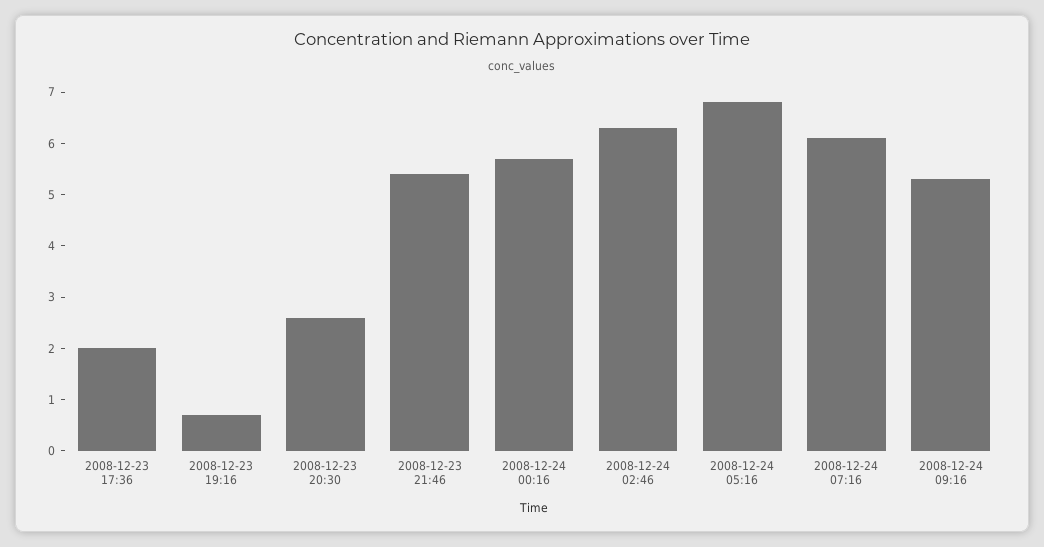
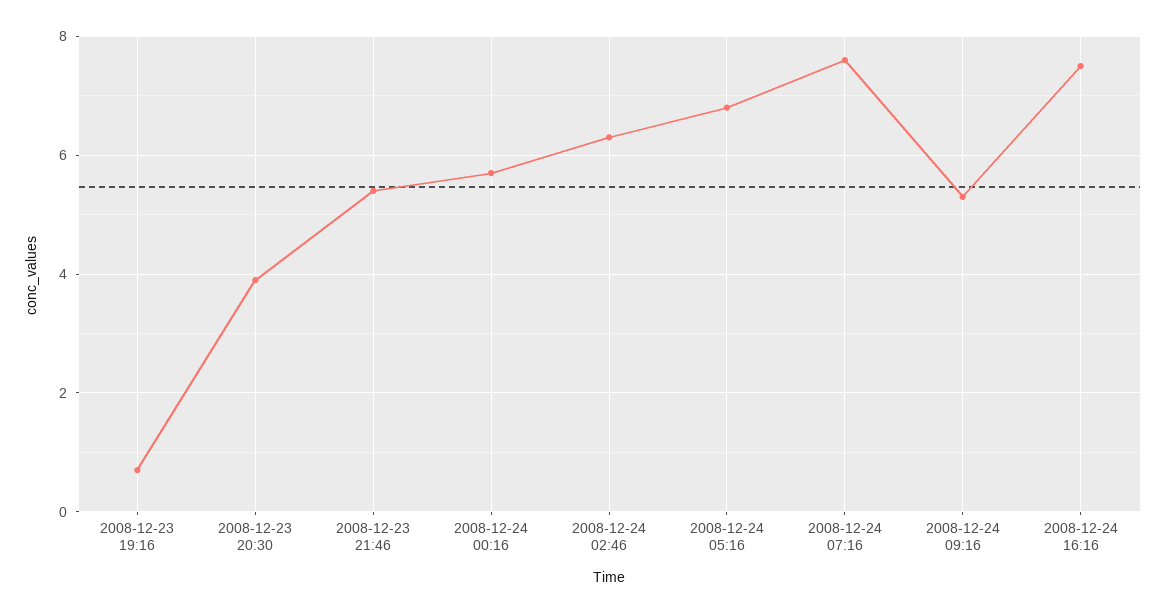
2008-12-23 17:36: 2 -> none
2008-12-23 20:30: 2.5 -> 4
2008-12-24 07:16: 6 -> 7.5
2008-12-24 16:16: none -> 7.5

